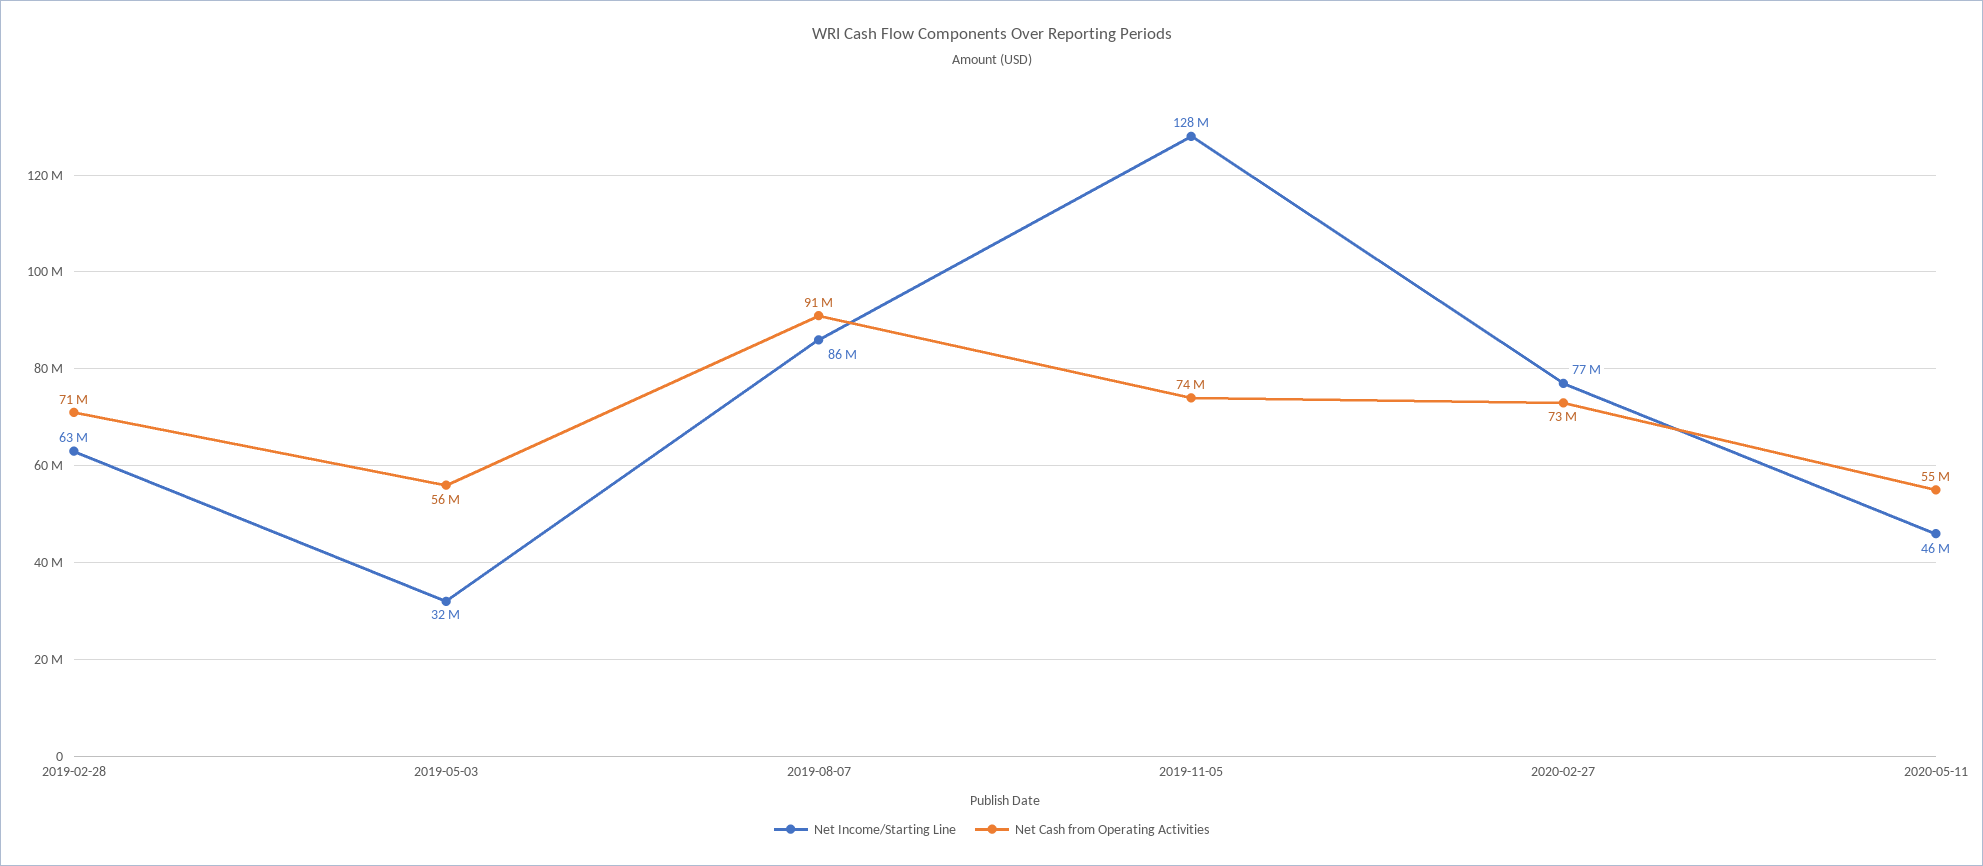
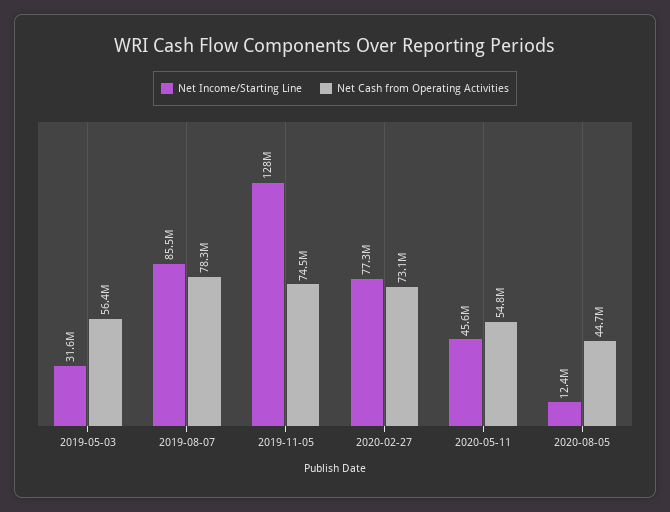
Net Income/Starting Line, 2019-02-28: 63000000 -> none
Net Cash from Operating Activities, 2019-02-28: 71000000 -> none
Net Cash from Operating Activities, 2019-08-07: 91000000 -> 78300000
Net Income/Starting Line, 2020-08-05: none -> 12400000
Net Cash from Operating Activities, 2020-08-05: none -> 44700000

